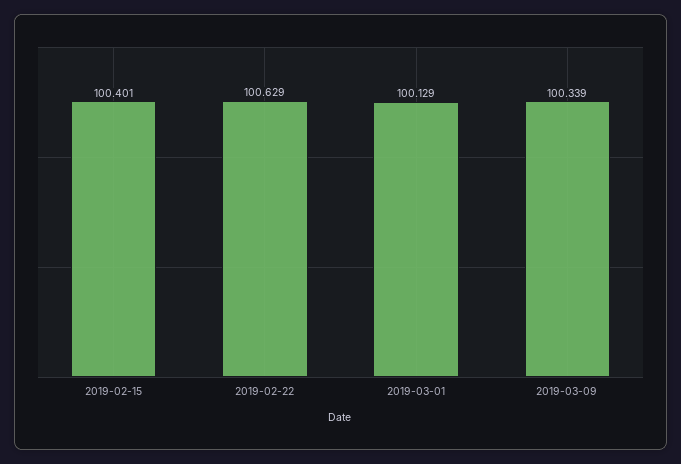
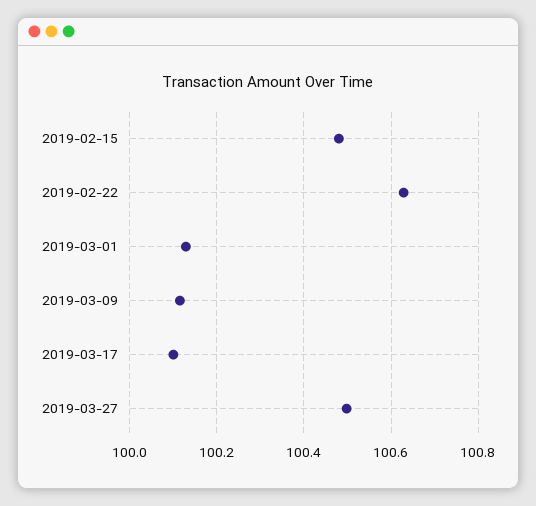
2019-02-15: 100.401 -> 100.48
2019-03-09: 100.339 -> 100.12
2019-03-17: none -> 100.1
2019-03-27: none -> 100.5

